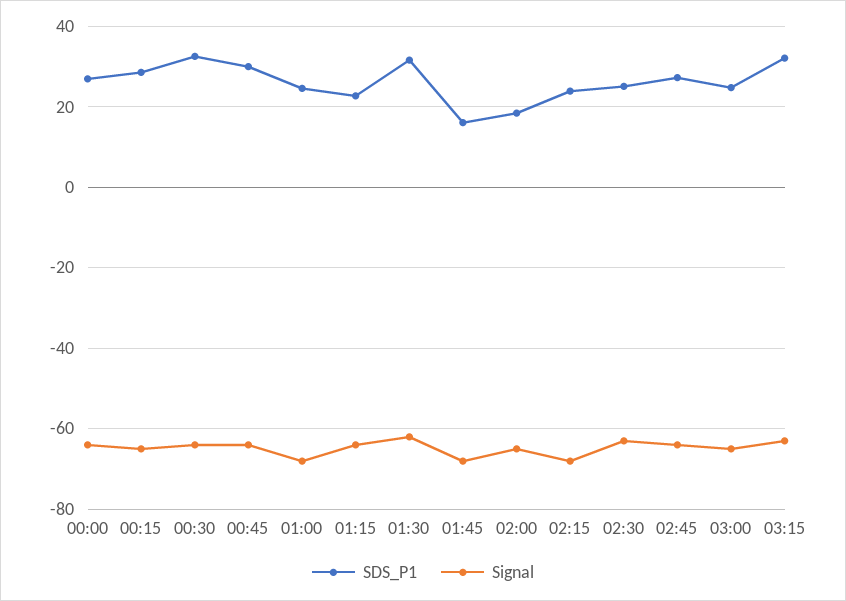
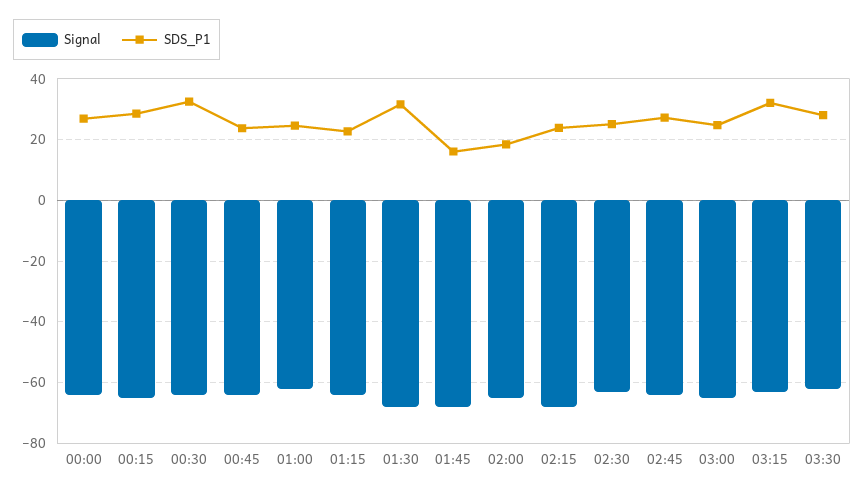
SDS_P1, 00:45: 30 -> 24
Signal, 01:00: -68 -> -62
Signal, 01:30: -62 -> -68
Signal, 03:30: none -> -62
SDS_P1, 03:30: none -> 28

